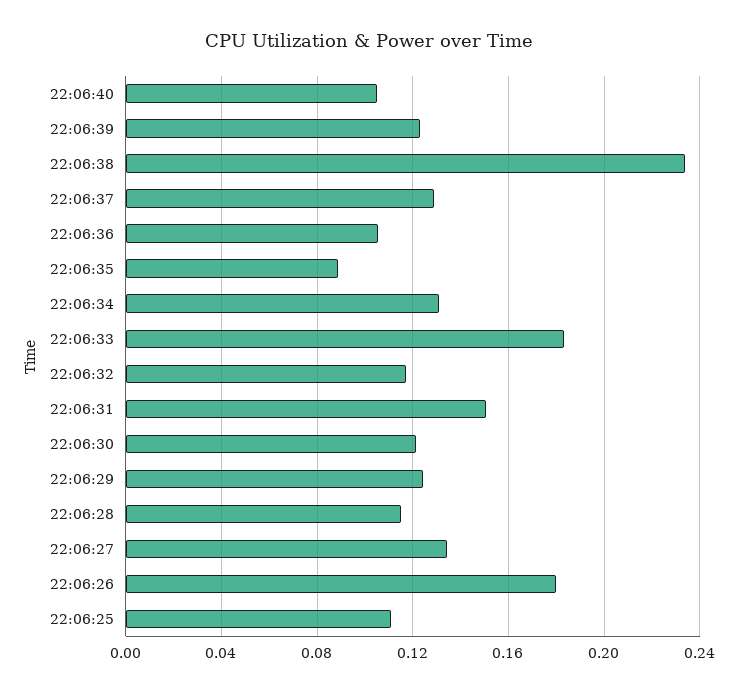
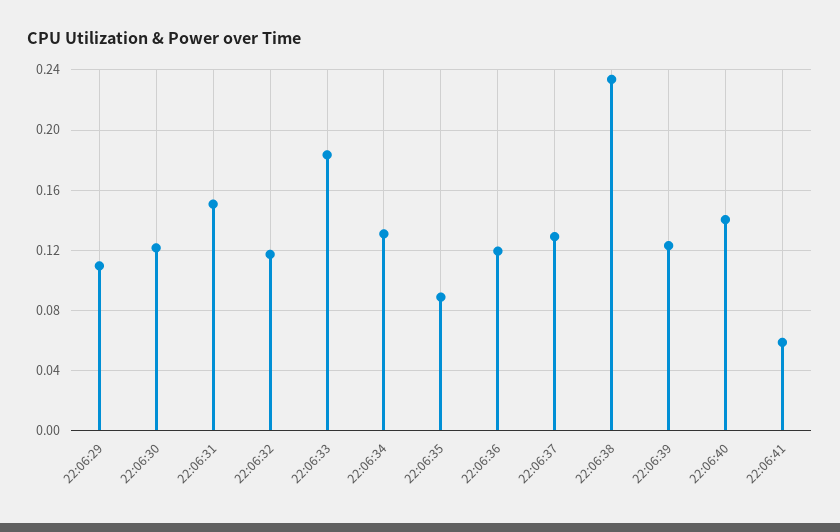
22:06:40: 0.105 -> 0.14
22:06:36: 0.105 -> 0.12
22:06:29: 0.125 -> 0.11
22:06:28: 0.115 -> none
22:06:27: 0.135 -> none
22:06:26: 0.18 -> none
22:06:25: 0.11 -> none
22:06:41: none -> 0.06

